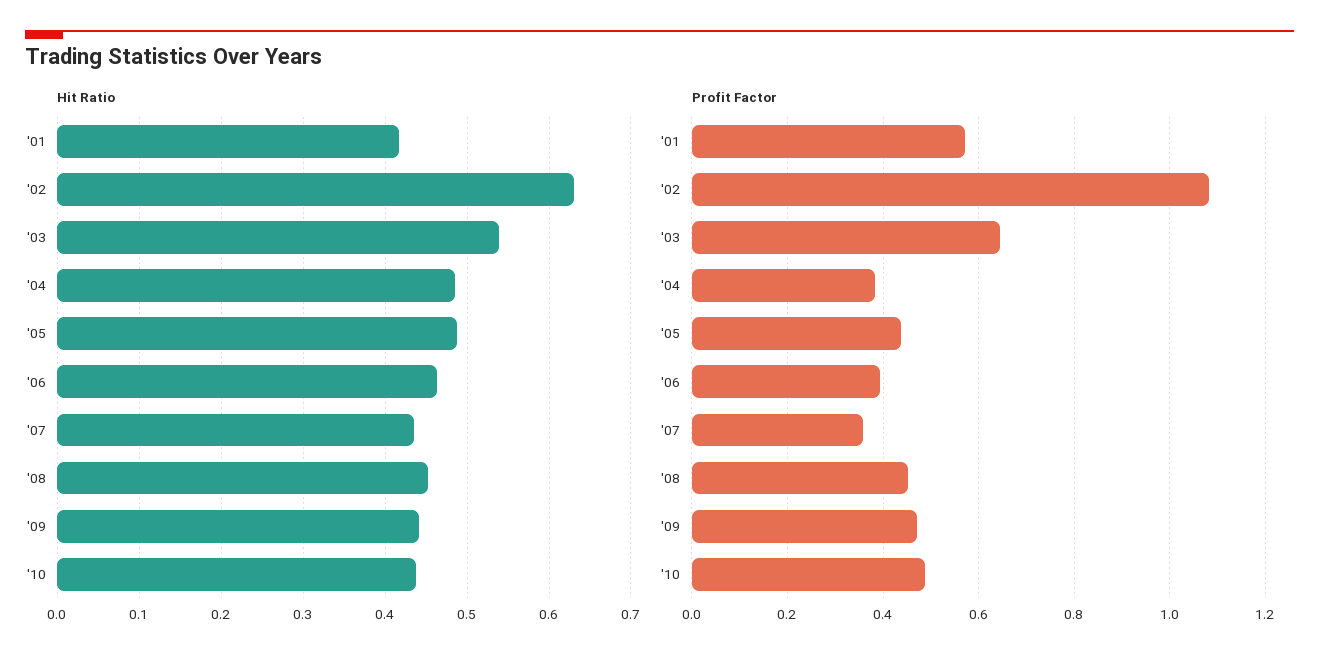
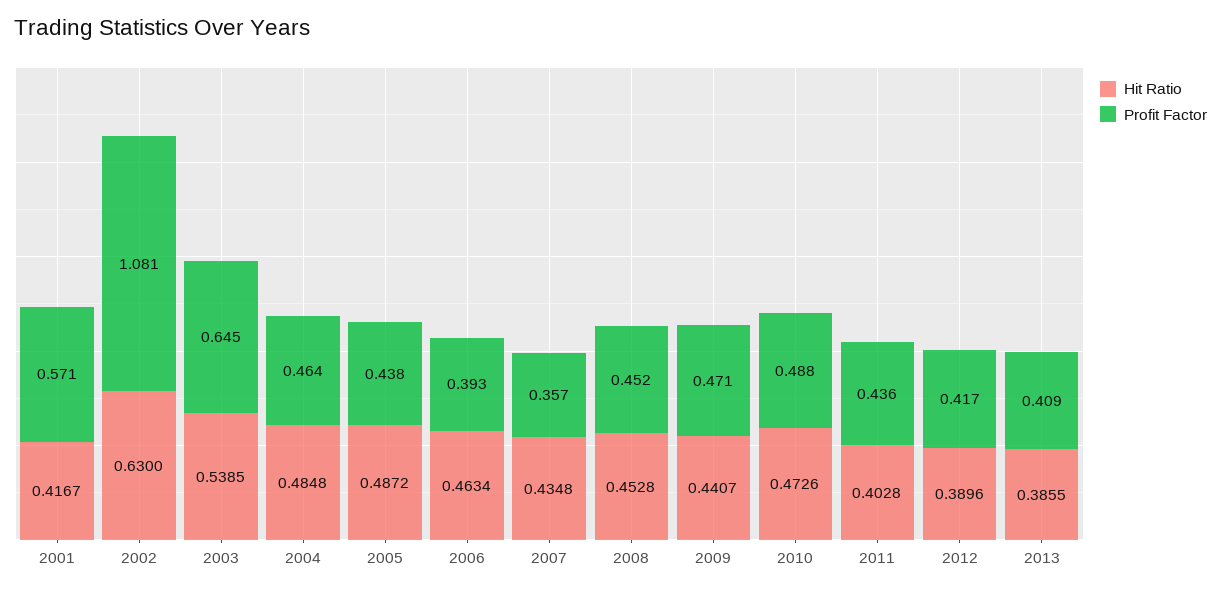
Hit Ratio, '10: 0.44 -> 0.4726
Profit Factor, '04: 0.38 -> 0.464
Hit Ratio, 2011: none -> 0.4028
Profit Factor, 2011: none -> 0.436
Hit Ratio, 2012: none -> 0.3896
Profit Factor, 2012: none -> 0.417
Hit Ratio, 2013: none -> 0.3855
Profit Factor, 2013: none -> 0.409

